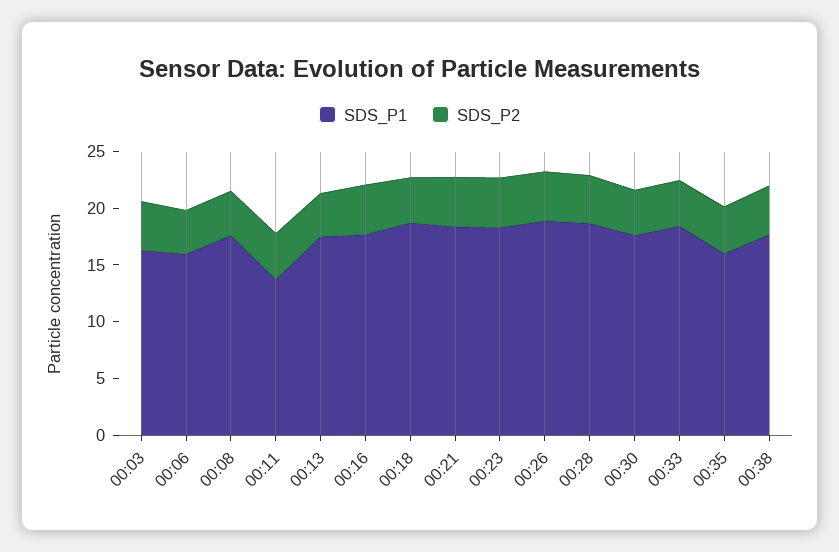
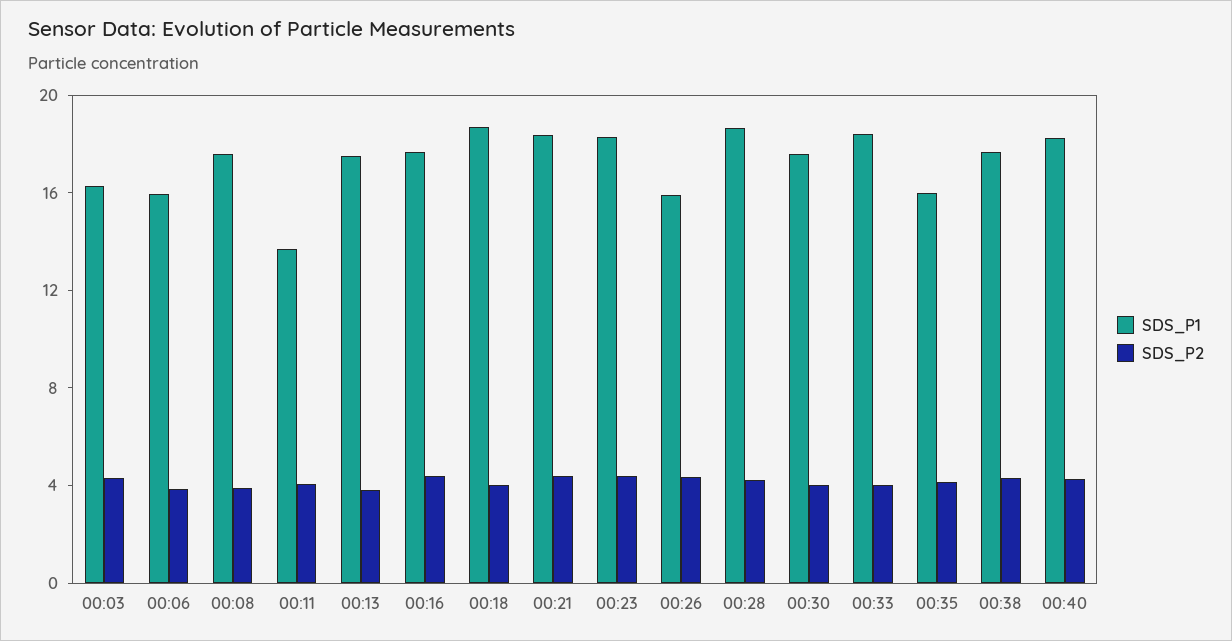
SDS_P1, 00:26: 19 -> 16
SDS_P1, 00:40: none -> 18
SDS_P2, 00:40: none -> 4

